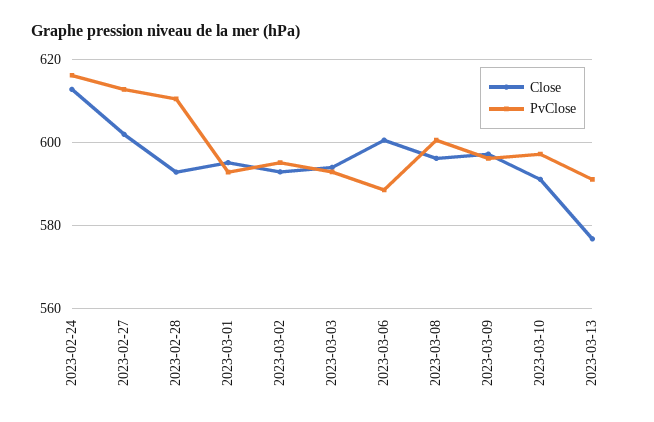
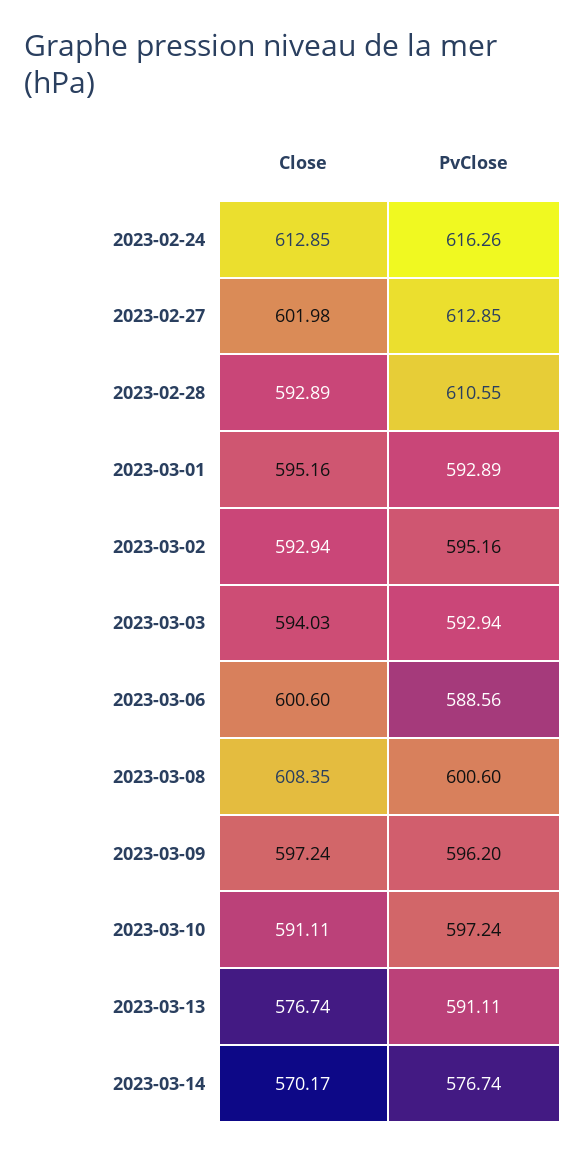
Close, 2023-03-08: 596 -> 608.35
Close, 2023-03-14: none -> 570.17
PvClose, 2023-03-14: none -> 576.74

